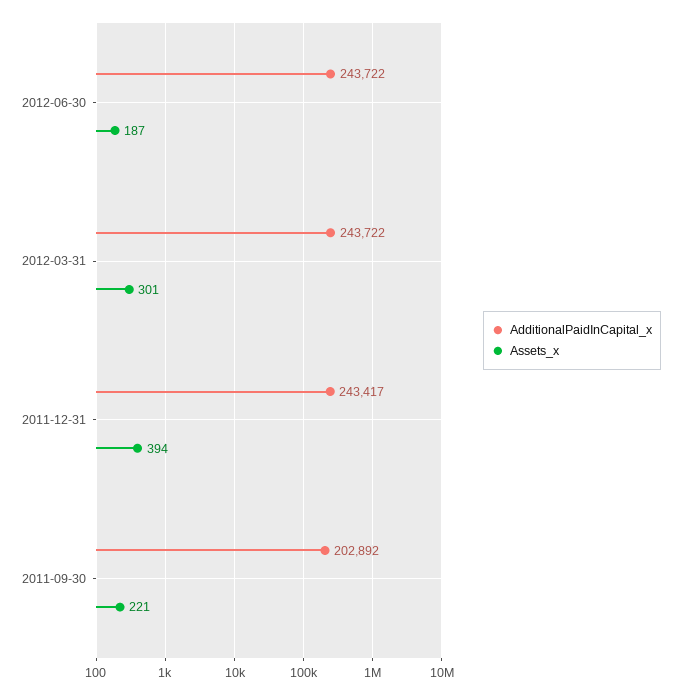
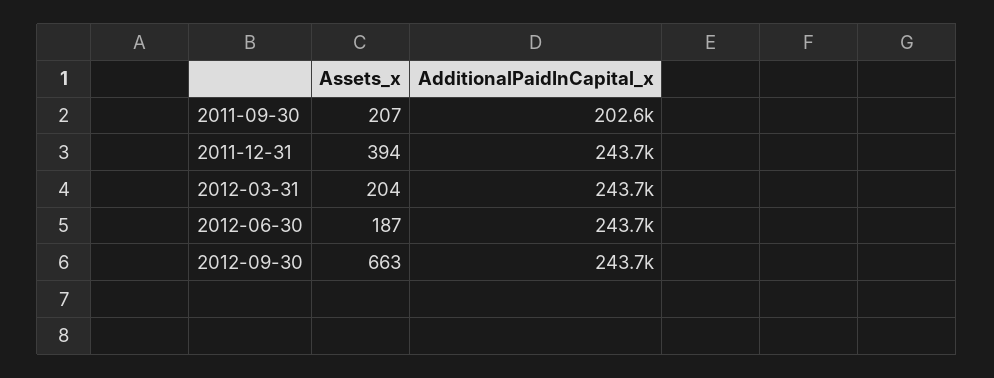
Assets_x, 2012-03-31: 301 -> 204
AdditionalPaidInCapital_x, 2011-12-31: 243417 -> 243700
AdditionalPaidInCapital_x, 2011-09-30: 202892 -> 202600
Assets_x, 2011-09-30: 221 -> 207
Assets_x, 2012-09-30: none -> 663
AdditionalPaidInCapital_x, 2012-09-30: none -> 243700

